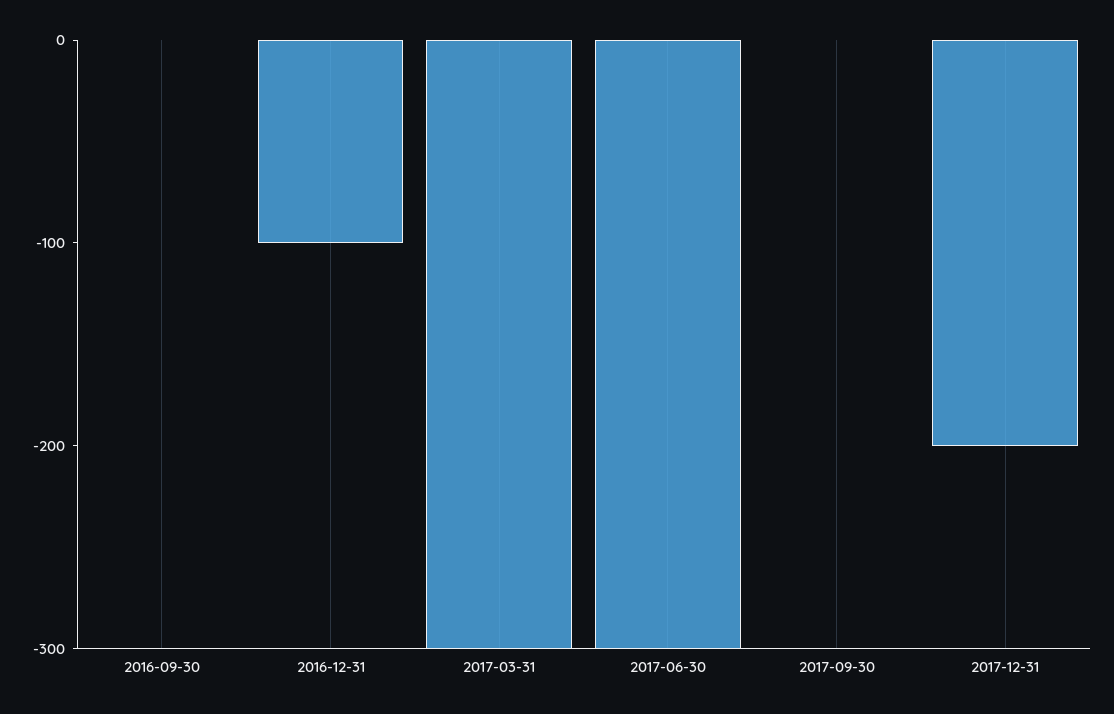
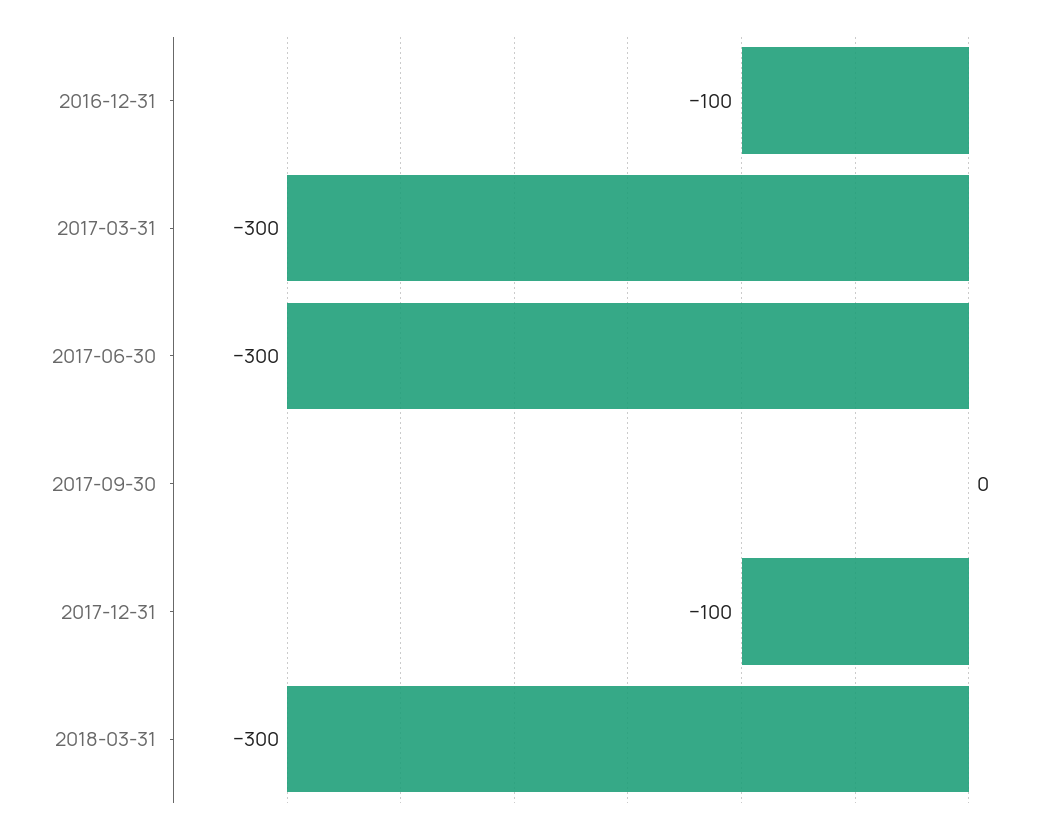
2016-09-30: 0 -> none
2017-12-31: -200 -> -100
2018-03-31: none -> -300

